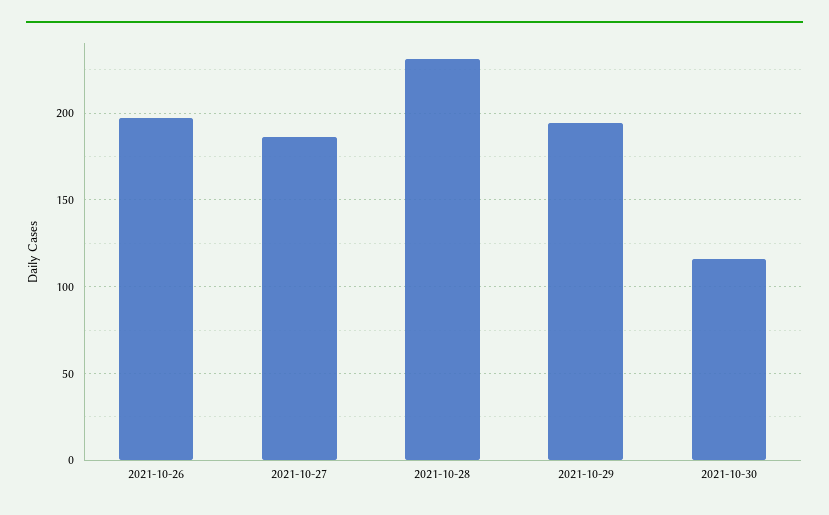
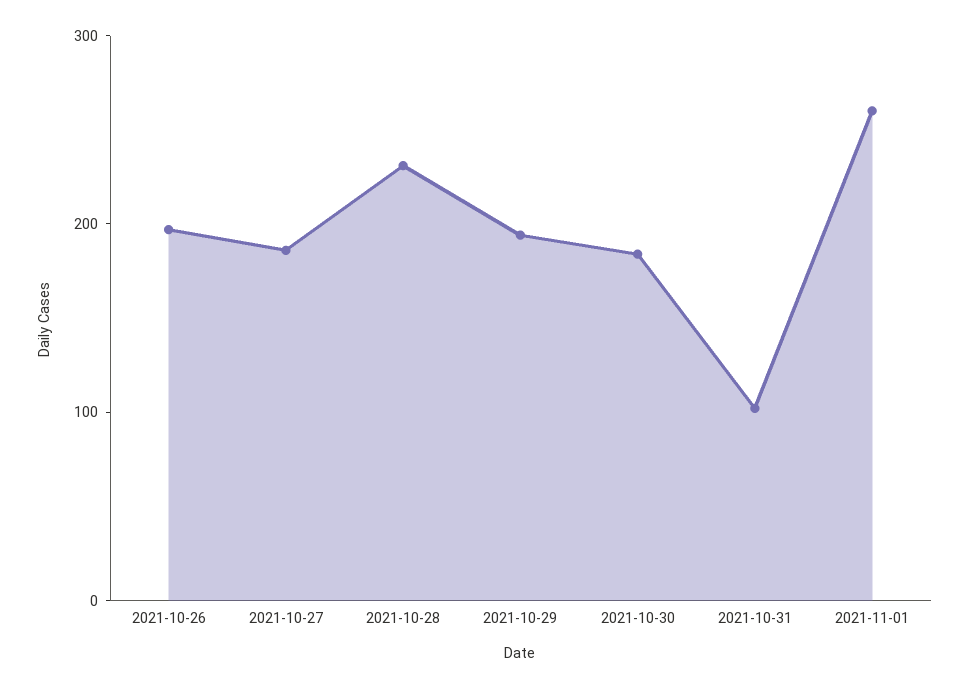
2021-10-30: 115 -> 180
2021-10-31: none -> 100
2021-11-01: none -> 260

